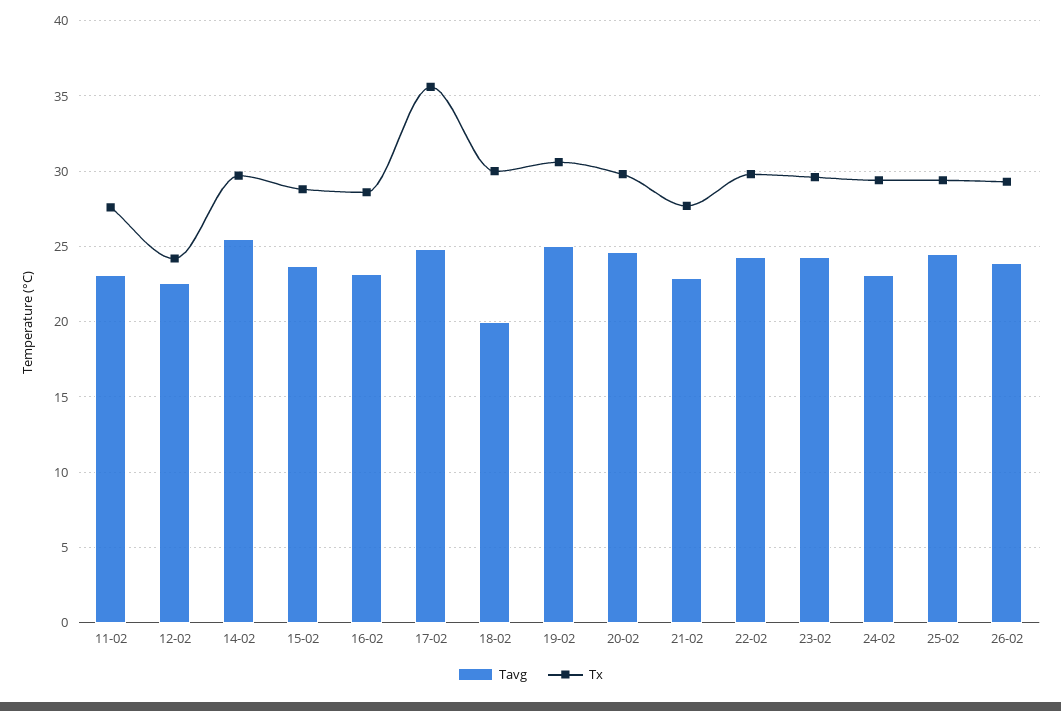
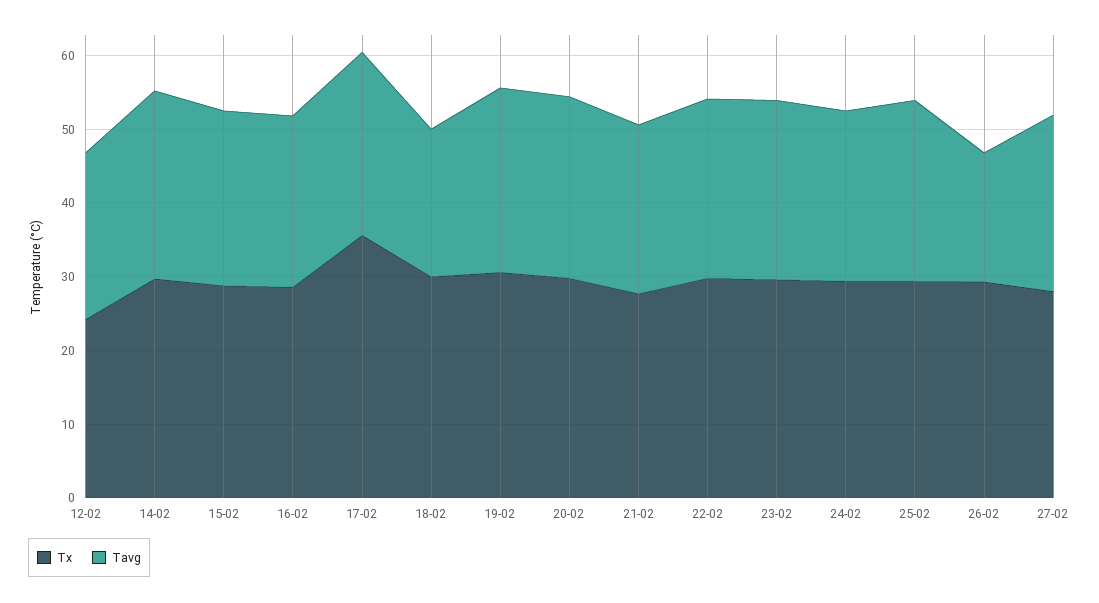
Tavg, 11-02: 23 -> none
Tx, 11-02: 27.5 -> none
Tavg, 26-02: 24 -> 18
Tx, 27-02: none -> 28
Tavg, 27-02: none -> 24

